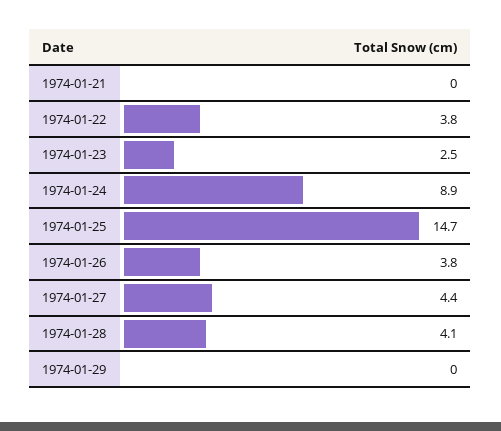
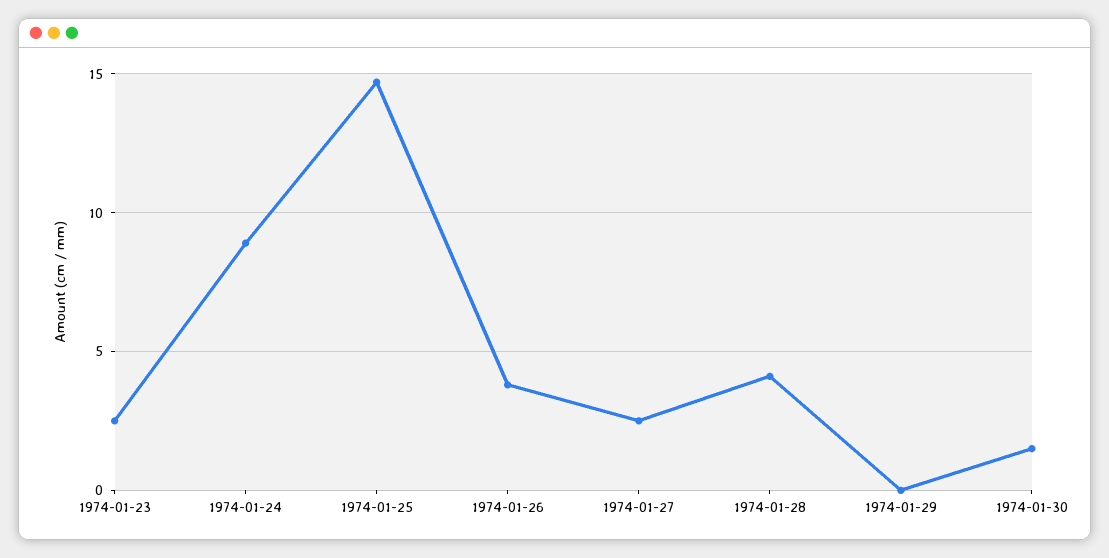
1974-01-21: 0 -> none
1974-01-22: 3.8 -> none
1974-01-27: 4.4 -> 2.5
1974-01-30: none -> 1.5

